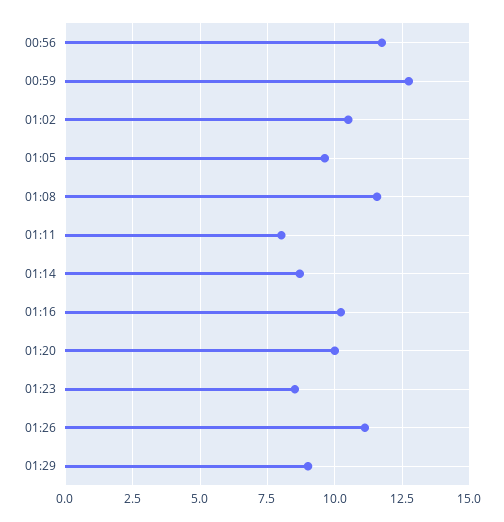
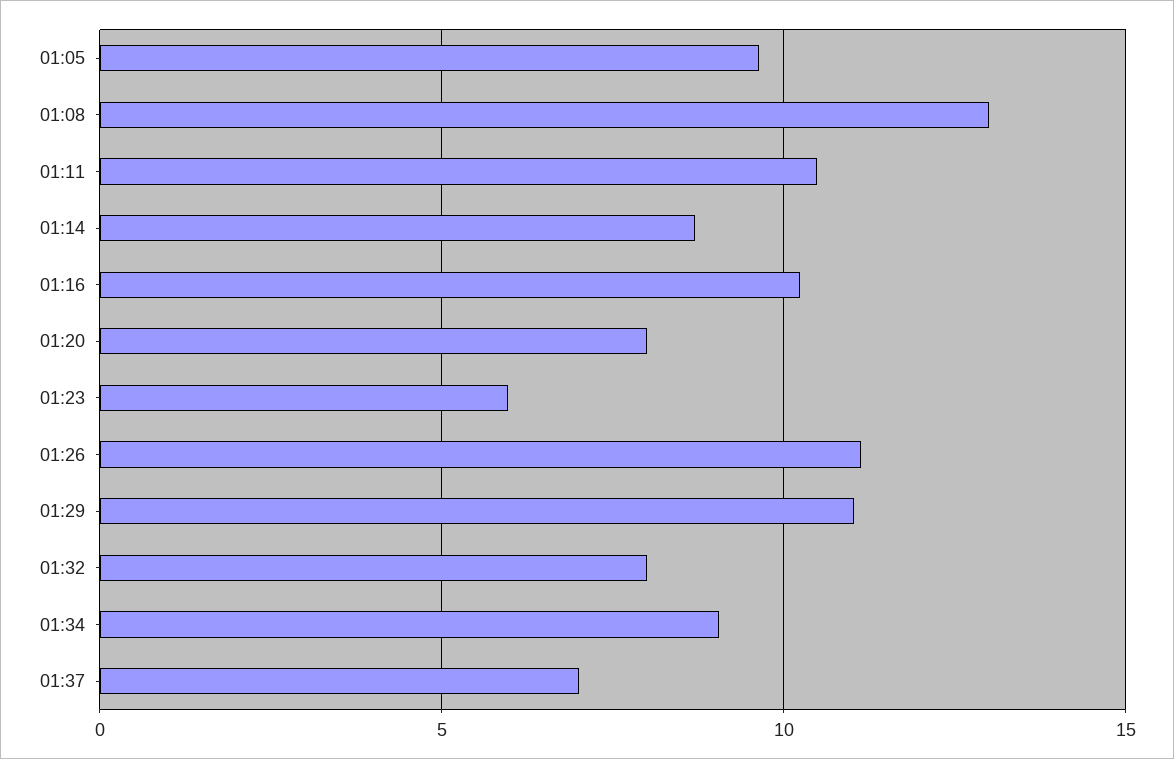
00:56: 11.75 -> none
00:59: 12.75 -> none
01:02: 10.5 -> none
01:08: 11.5 -> 13
01:11: 8 -> 10.5
01:20: 10 -> 8
01:23: 8.5 -> 6
01:29: 9 -> 11
01:32: none -> 8
01:34: none -> 9
01:37: none -> 7

